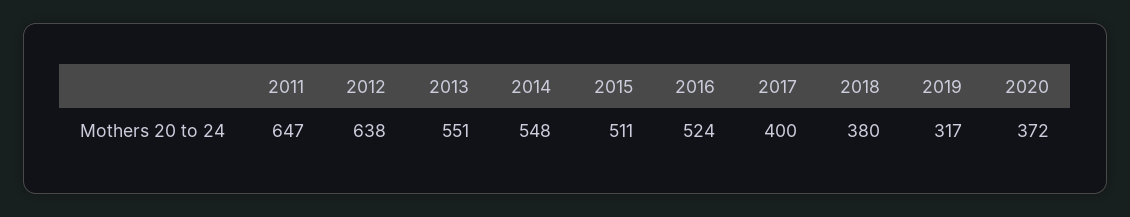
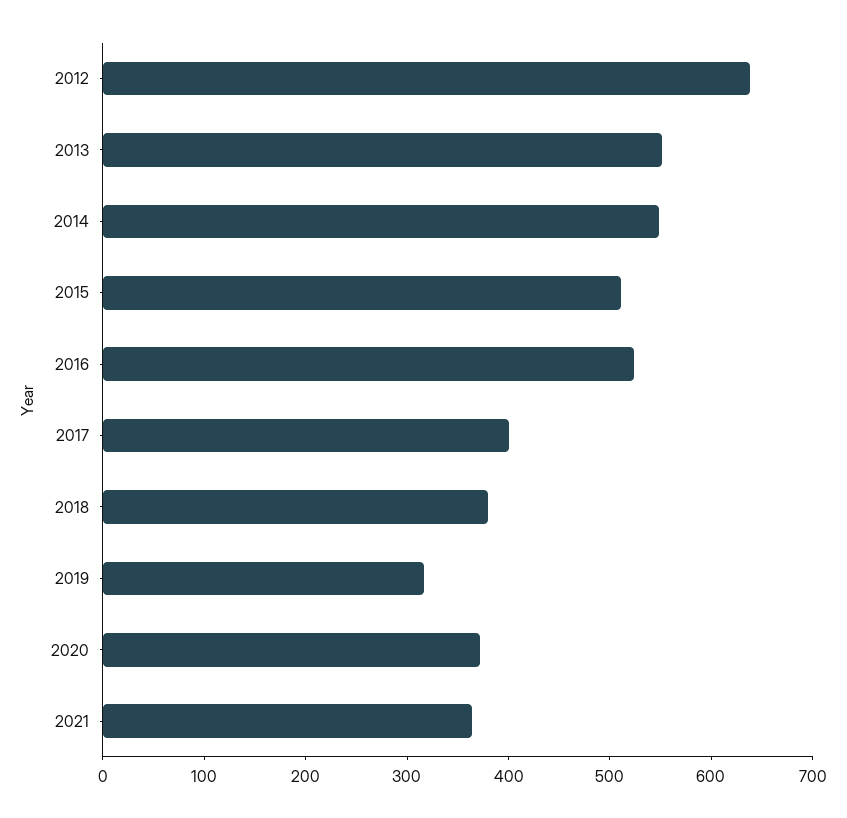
2011: 647 -> none
2021: none -> 360

